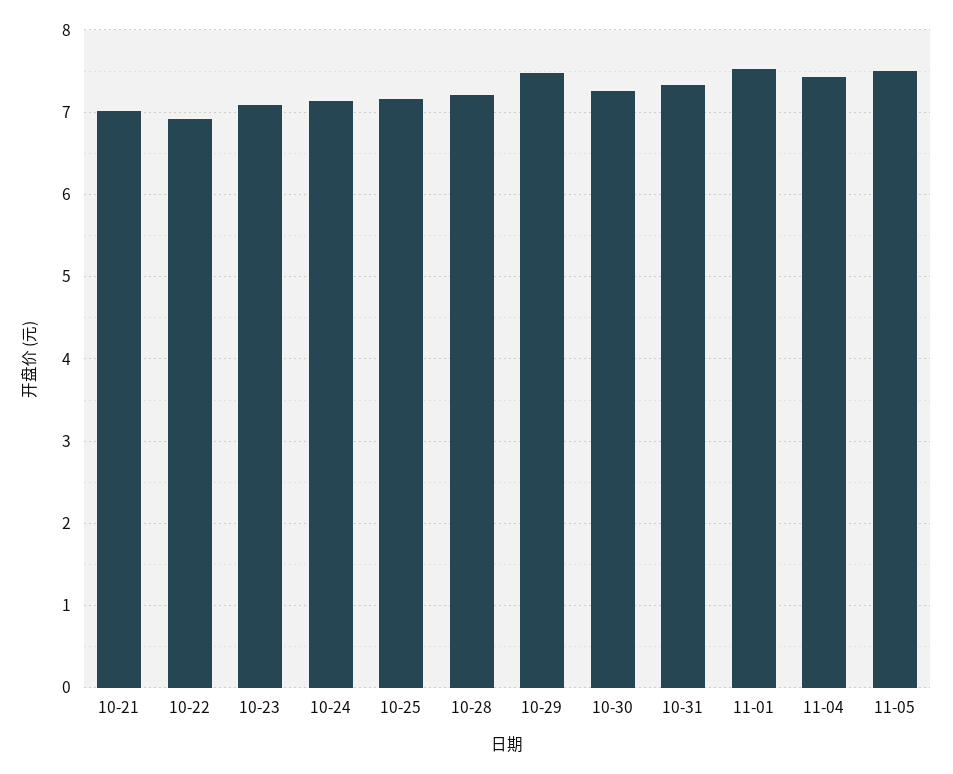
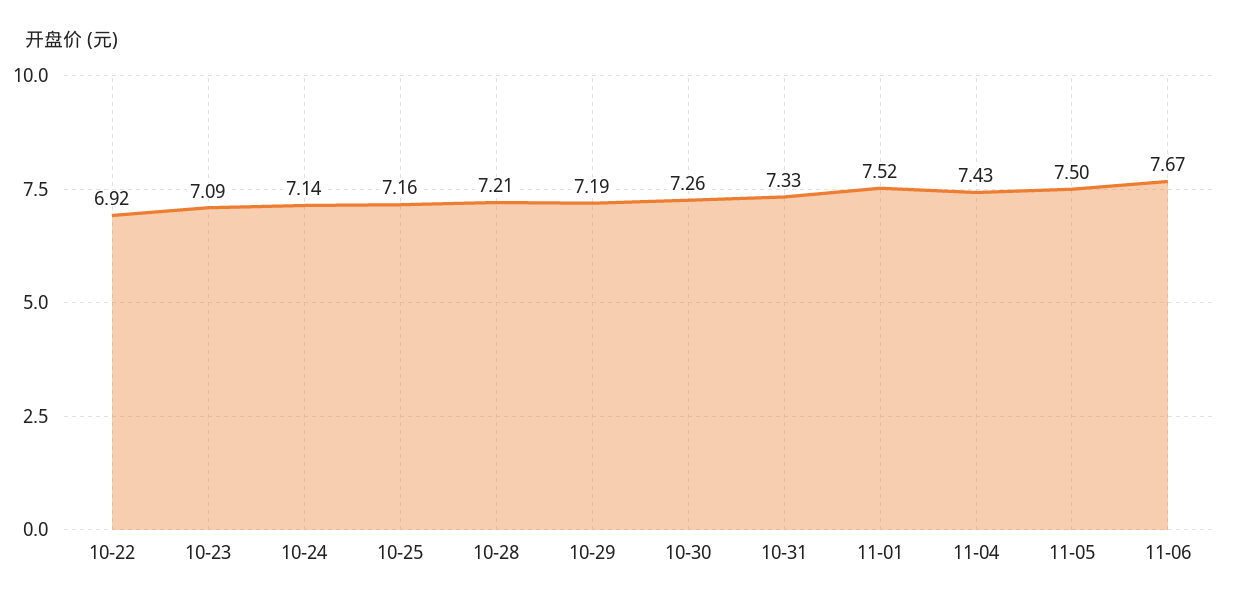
10-21: 7 -> none
10-29: 7.5 -> 7.19
11-06: none -> 7.67

